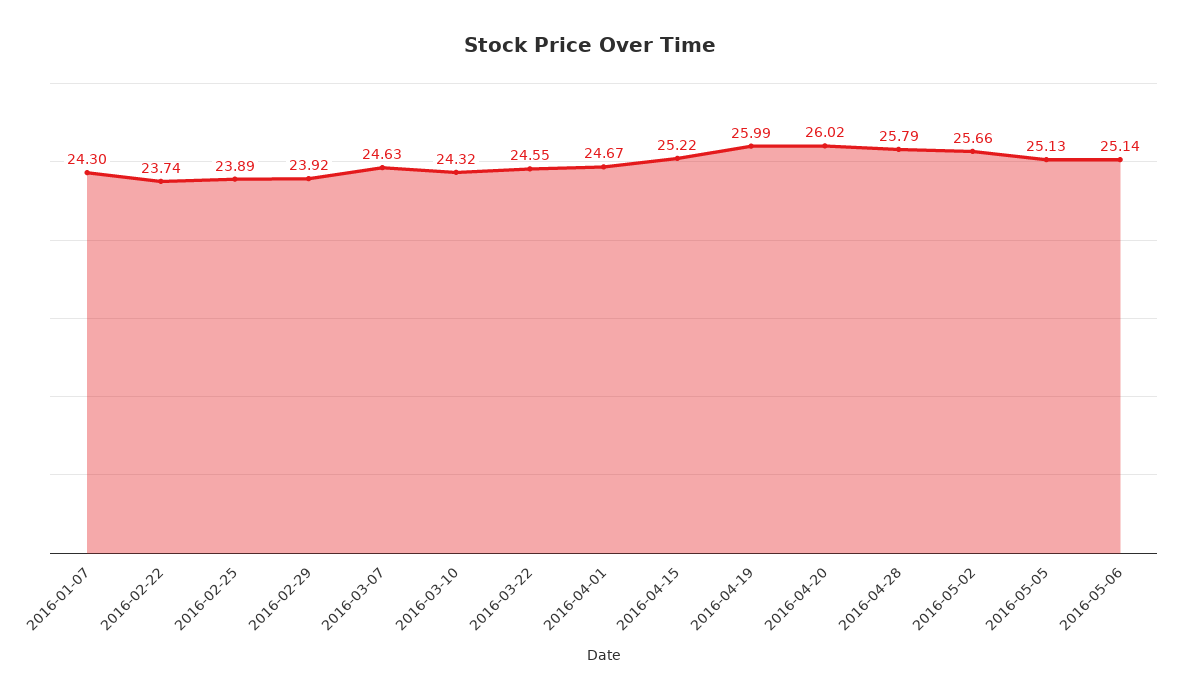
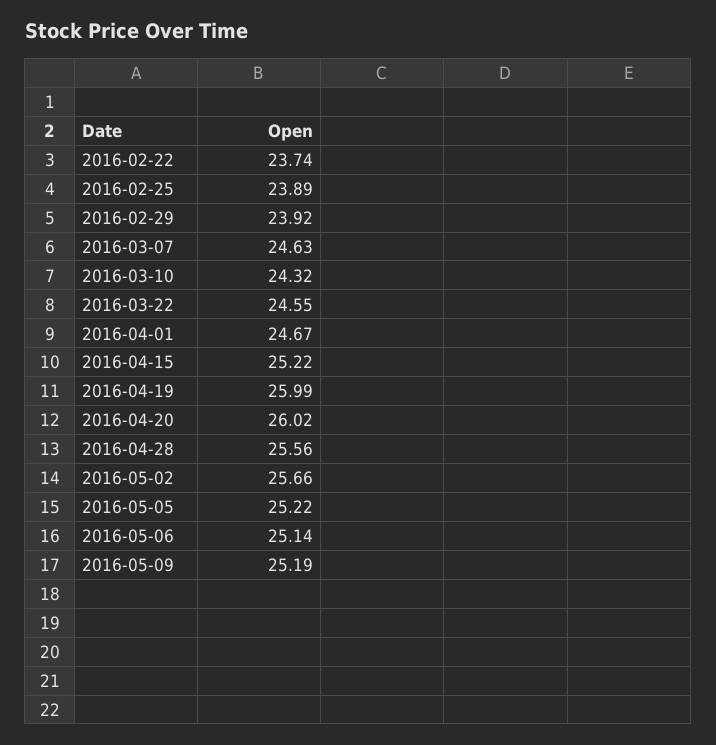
2016-01-07: 24.3 -> none
2016-04-28: 25.79 -> 25.56
2016-05-05: 25.13 -> 25.22
2016-05-09: none -> 25.19

